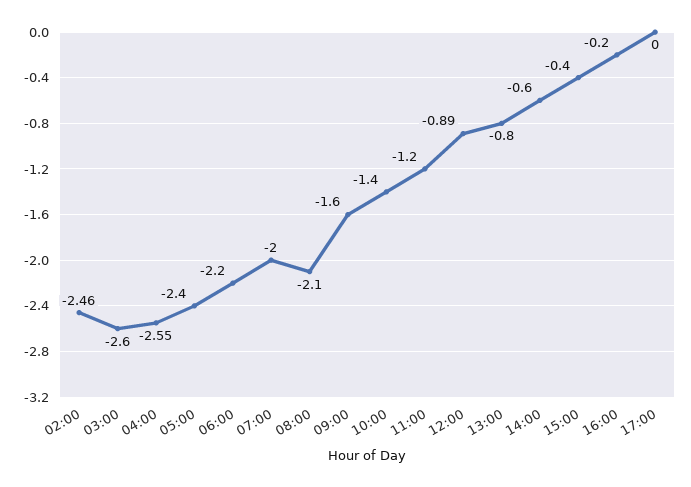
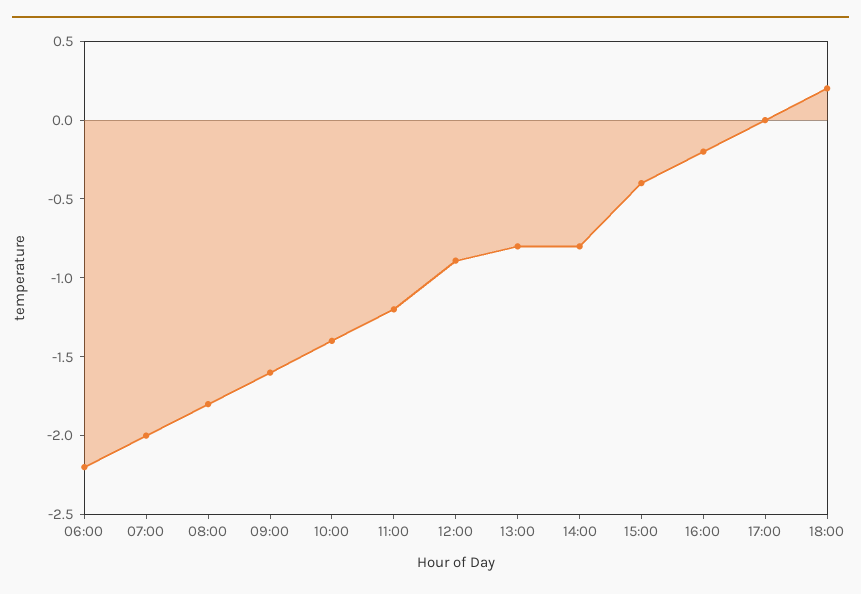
02:00: -2.46 -> none
03:00: -2.6 -> none
04:00: -2.55 -> none
05:00: -2.4 -> none
08:00: -2.1 -> -1.8
14:00: -0.6 -> -0.8
18:00: none -> 0.2

